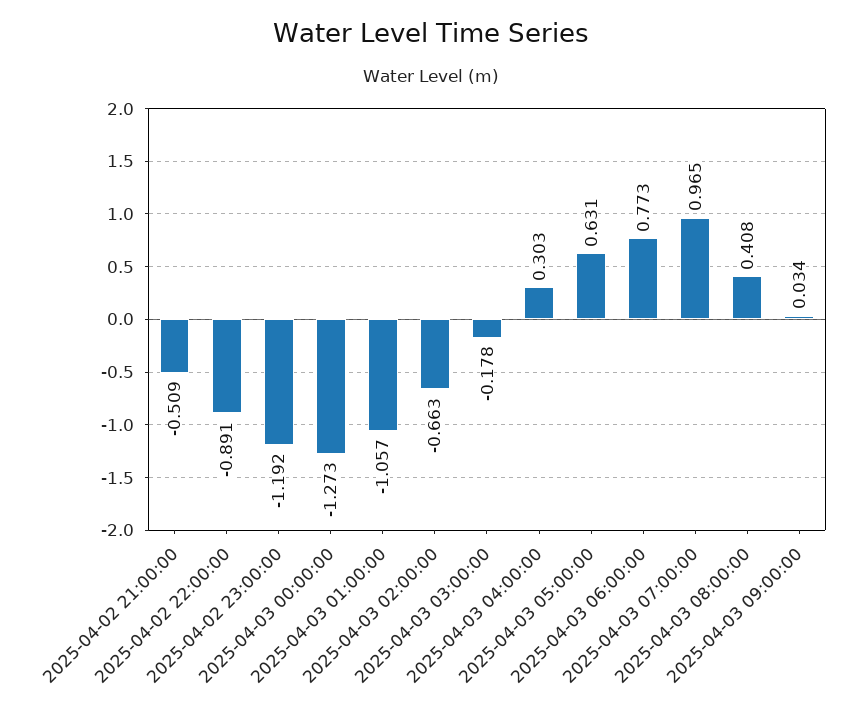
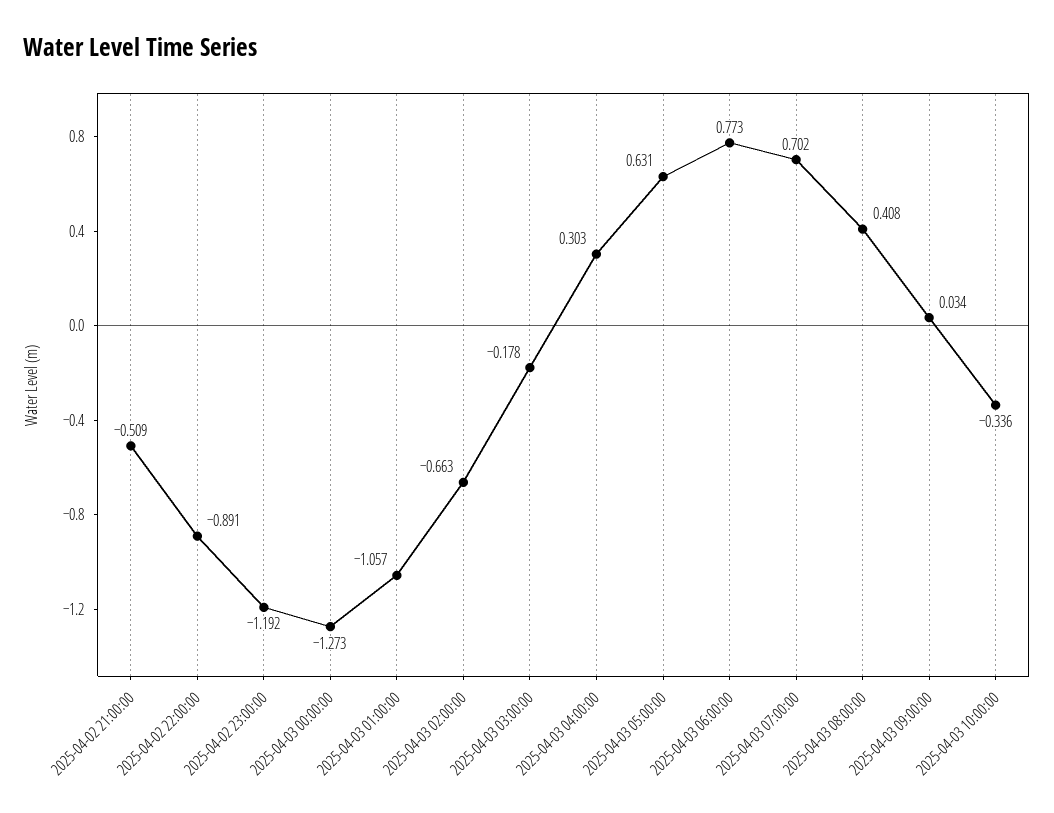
2025-04-03 07:00:00: 0.965 -> 0.702
2025-04-03 10:00:00: none -> -0.336

